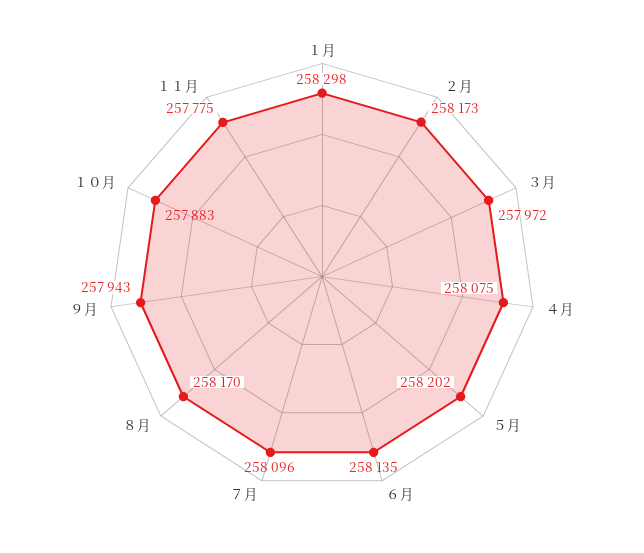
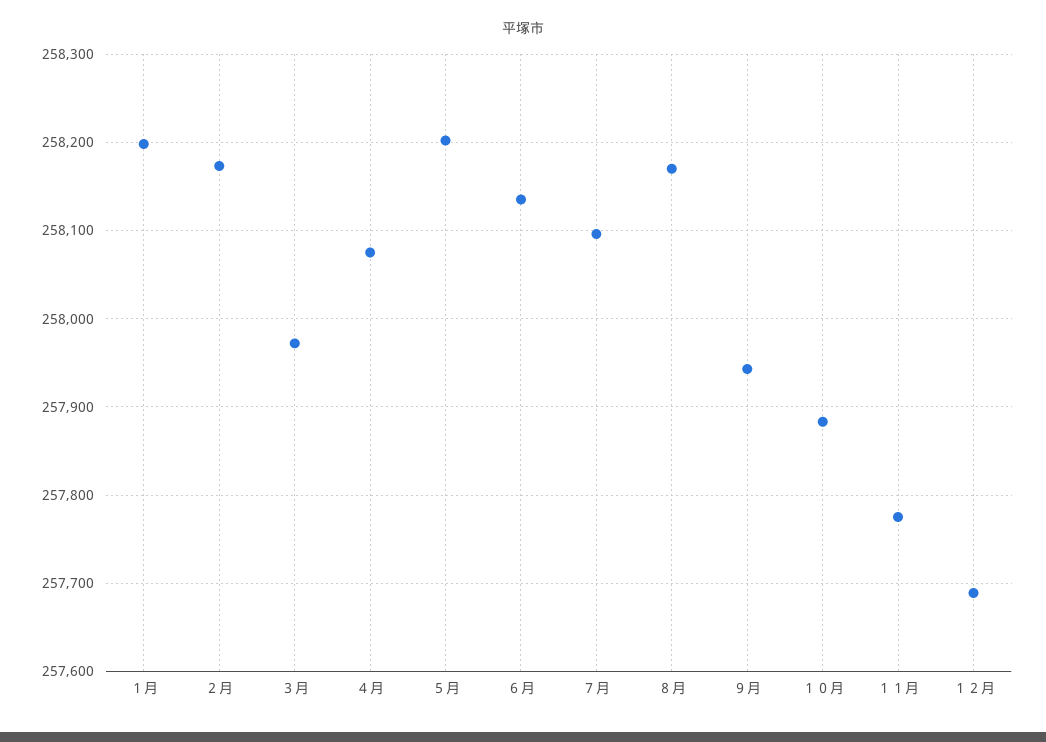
１月: 258298 -> 258200
１２月: none -> 257690

